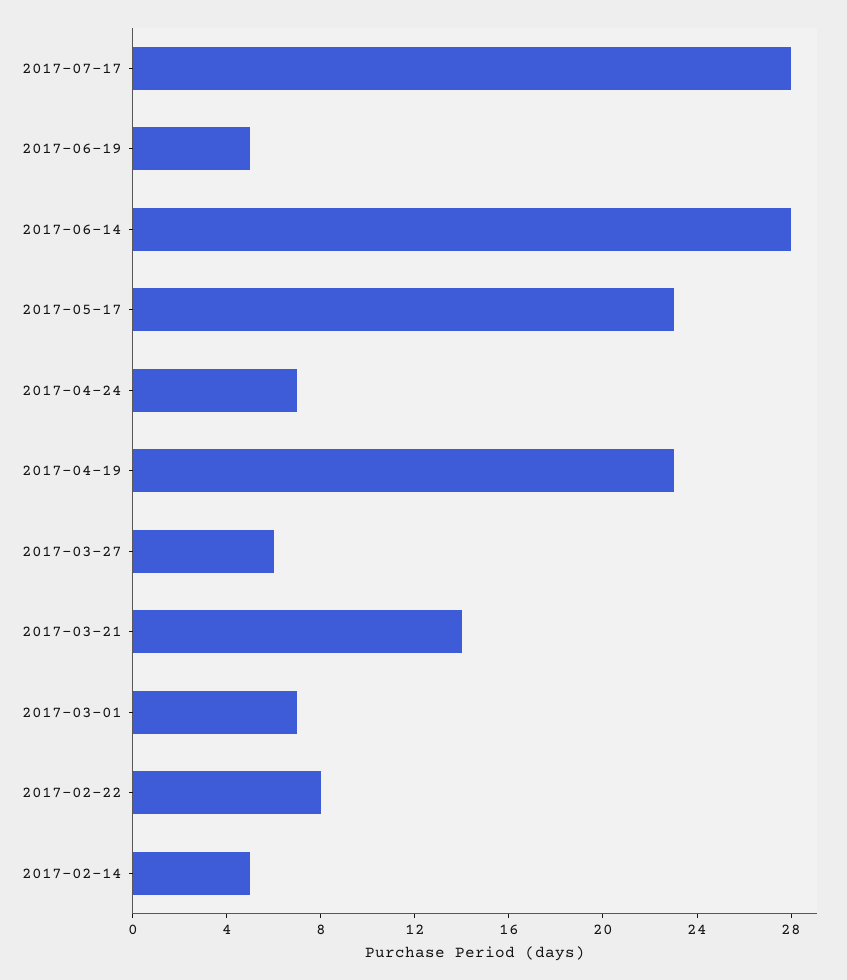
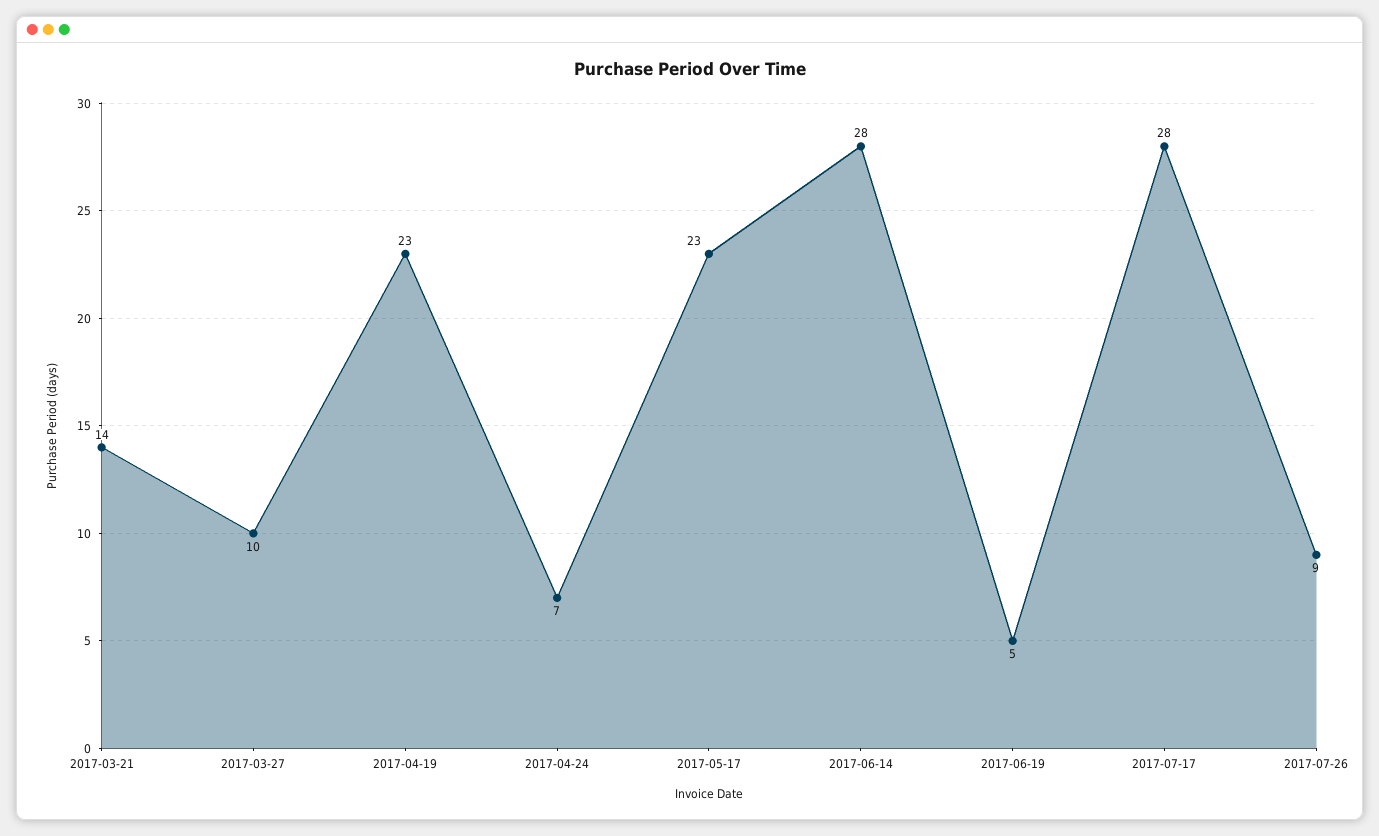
2017-03-27: 6 -> 10
2017-03-01: 7 -> none
2017-02-22: 8 -> none
2017-02-14: 5 -> none
2017-07-26: none -> 9

